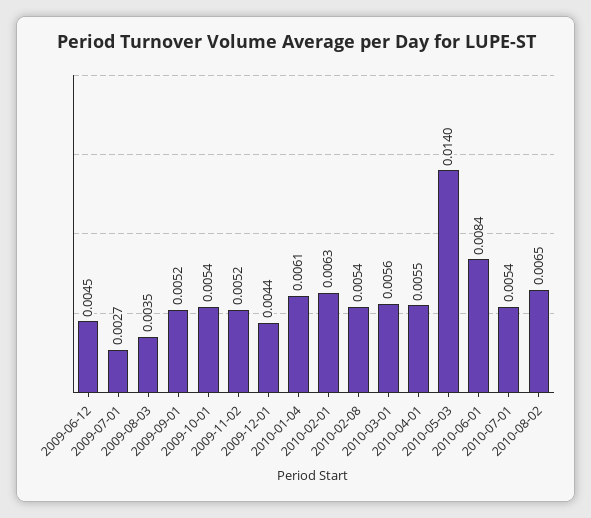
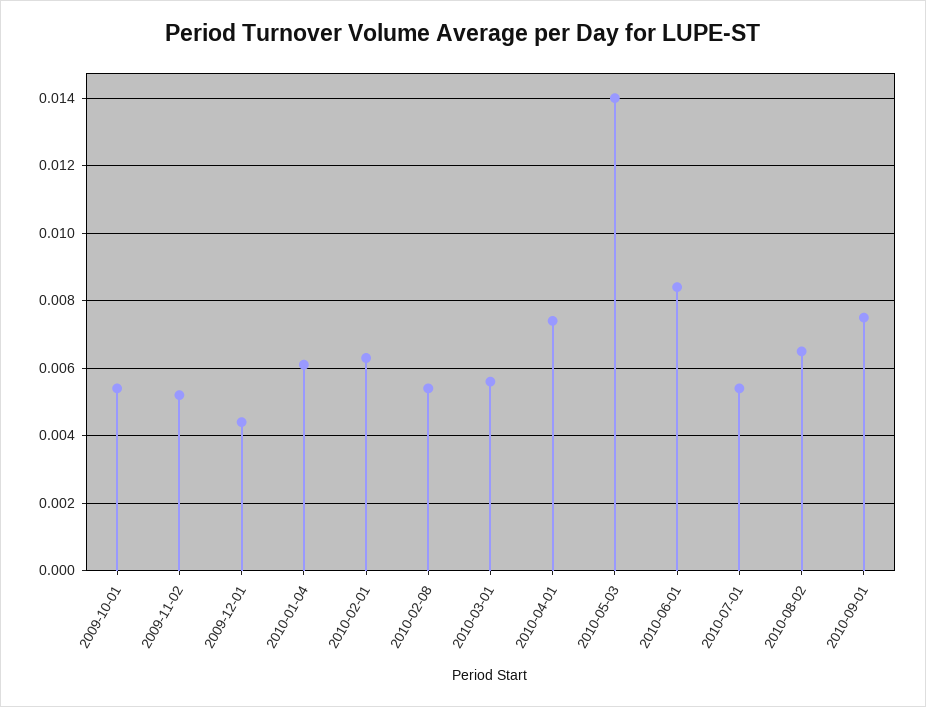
2009-06-12: 0.0045 -> none
2009-07-01: 0.0027 -> none
2009-08-03: 0.0035 -> none
2009-09-01: 0.0052 -> none
2010-04-01: 0.0055 -> 0.0075
2010-09-01: none -> 0.0075

